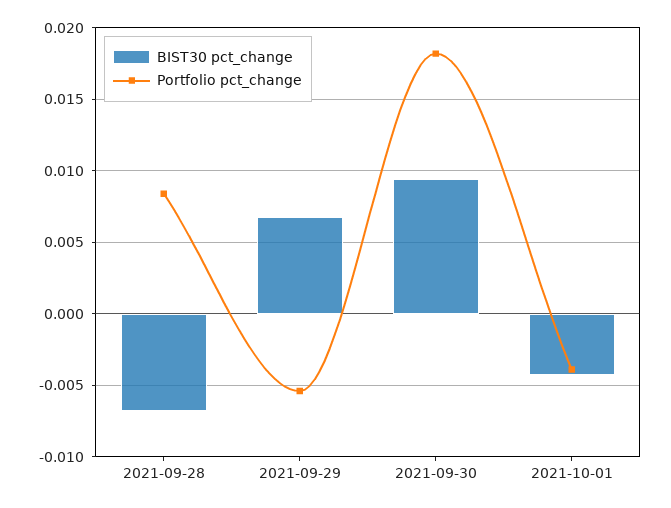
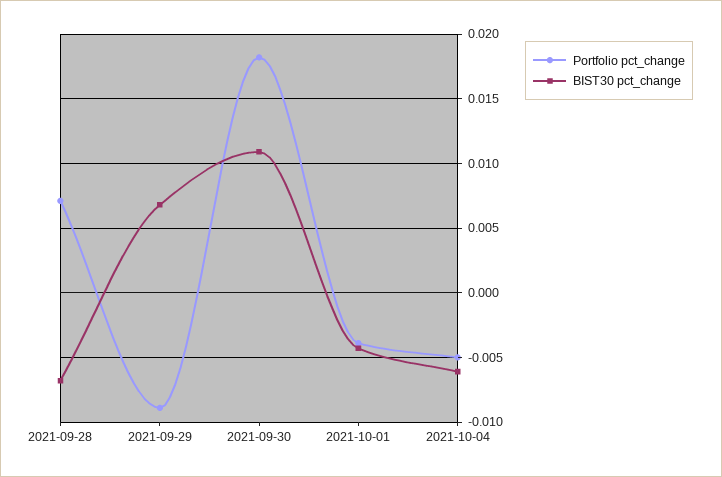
Portfolio pct_change, 2021-09-28: 0.0085 -> 0.007
Portfolio pct_change, 2021-09-29: -0.0055 -> -0.009
BIST30 pct_change, 2021-09-30: 0.0095 -> 0.011
Portfolio pct_change, 2021-10-04: none -> -0.005
BIST30 pct_change, 2021-10-04: none -> -0.006

